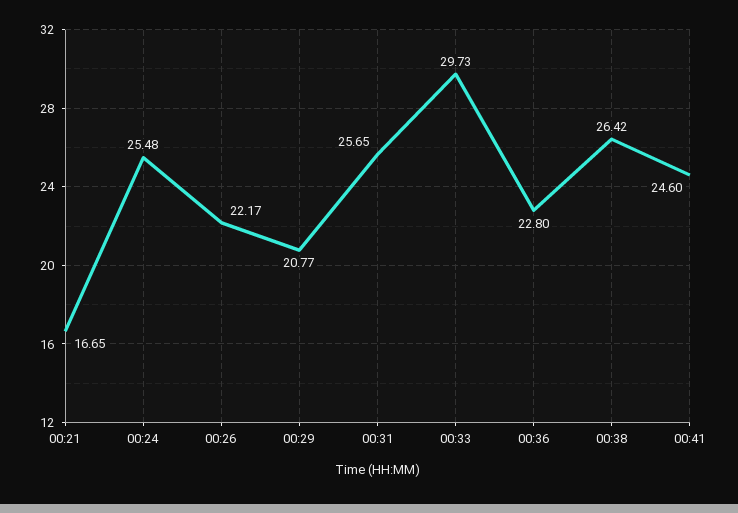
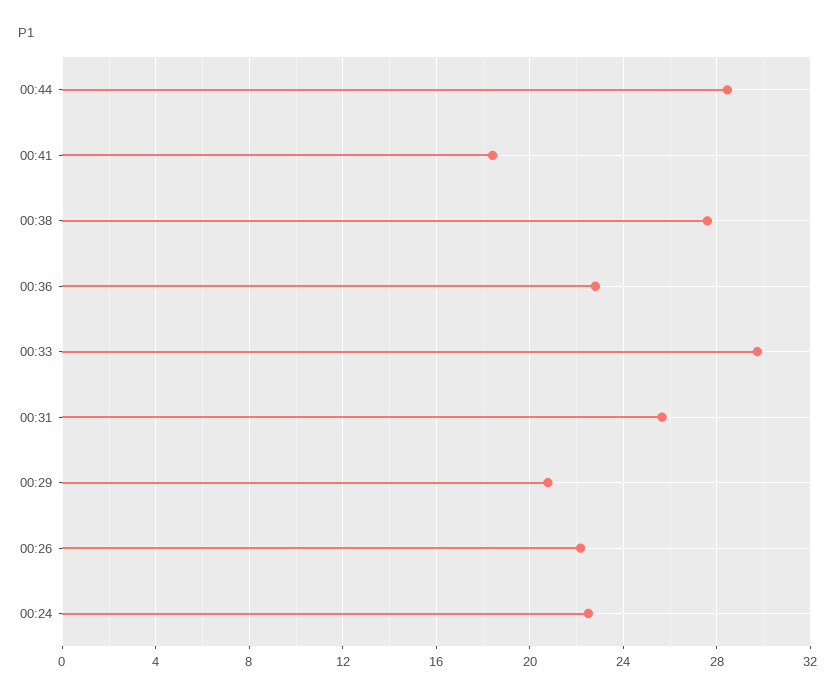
00:21: 16.65 -> none
00:24: 25.48 -> 22.5
00:38: 26.42 -> 27.5
00:41: 24.6 -> 18.5
00:44: none -> 28.5

